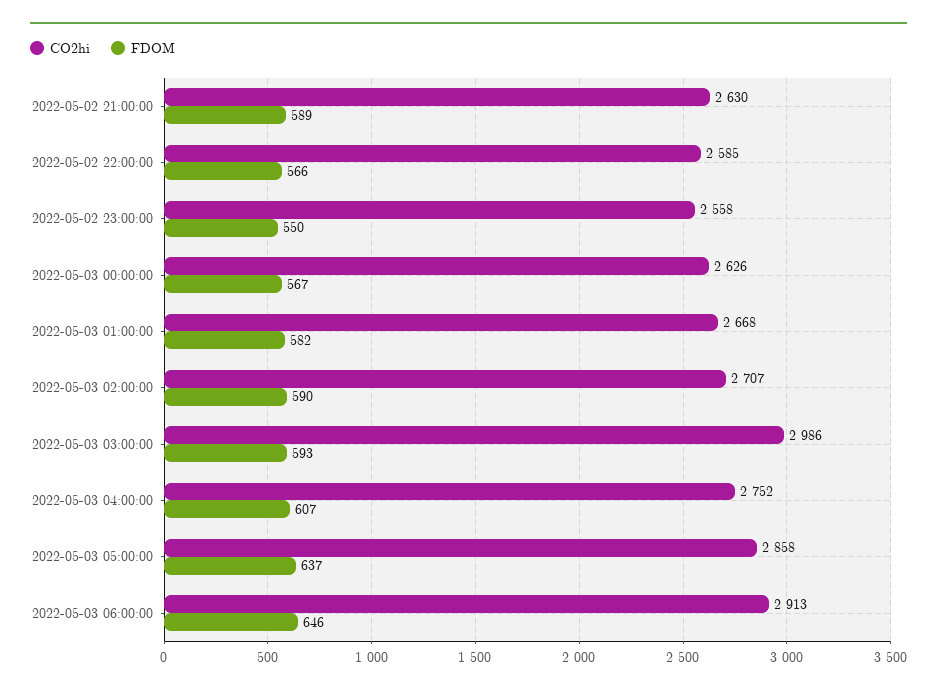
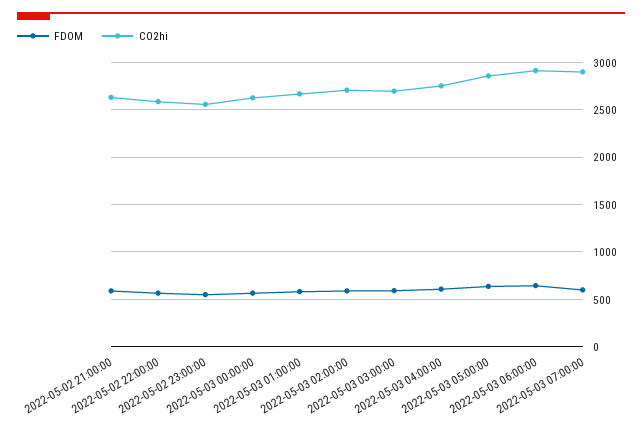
CO2hi, 2022-05-03 03:00:00: 2986 -> 2700
FDOM, 2022-05-03 07:00:00: none -> 600
CO2hi, 2022-05-03 07:00:00: none -> 2900

